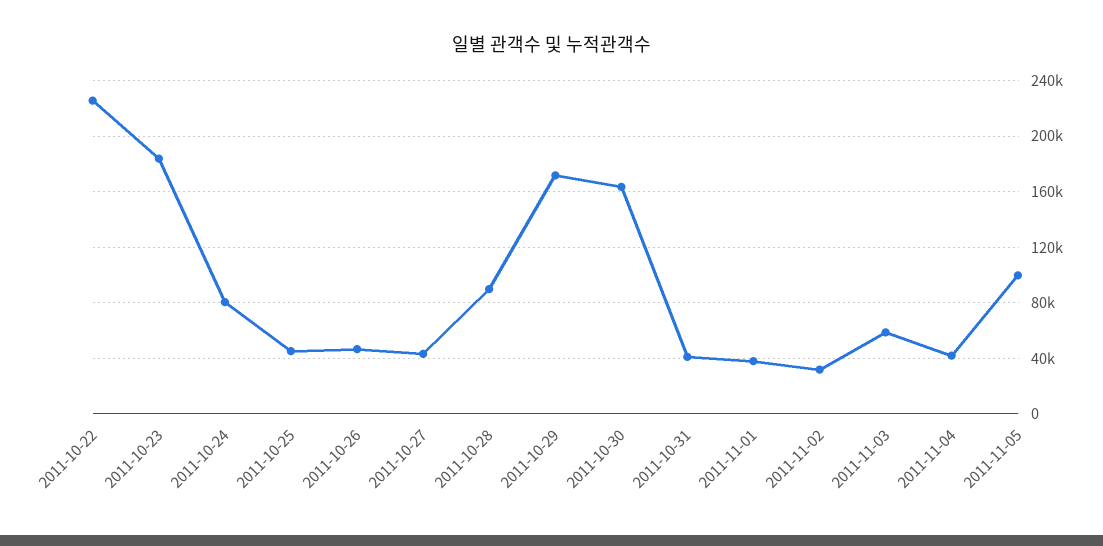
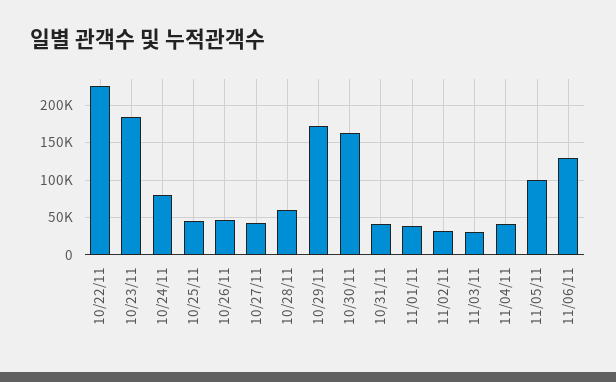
2011-10-28: 90000 -> 60000
2011-11-03: 60000 -> 30000
11/06/11: none -> 130000

